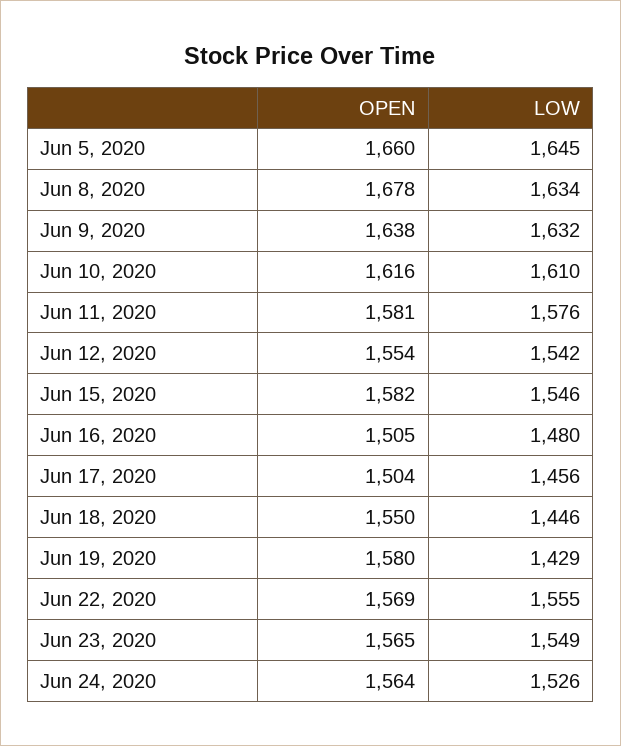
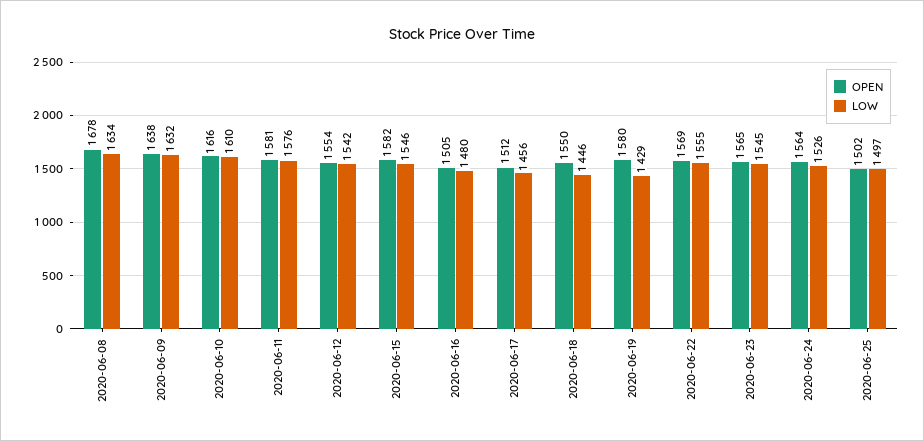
OPEN, Jun 5, 2020: 1660 -> none
LOW, Jun 5, 2020: 1645 -> none
OPEN, Jun 17, 2020: 1504 -> 1512
LOW, Jun 23, 2020: 1549 -> 1545
OPEN, 2020-06-25: none -> 1502
LOW, 2020-06-25: none -> 1497

